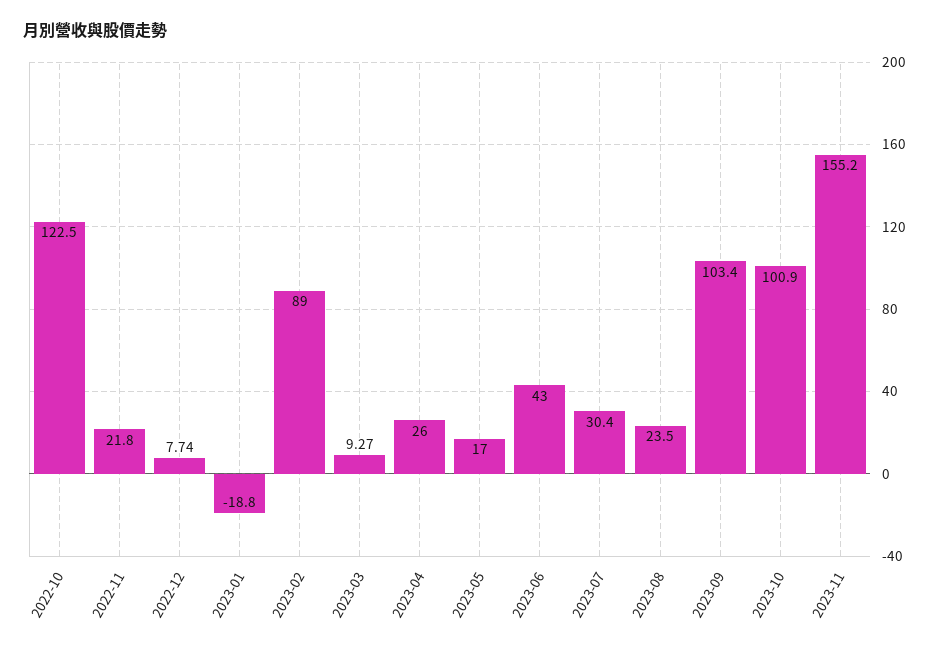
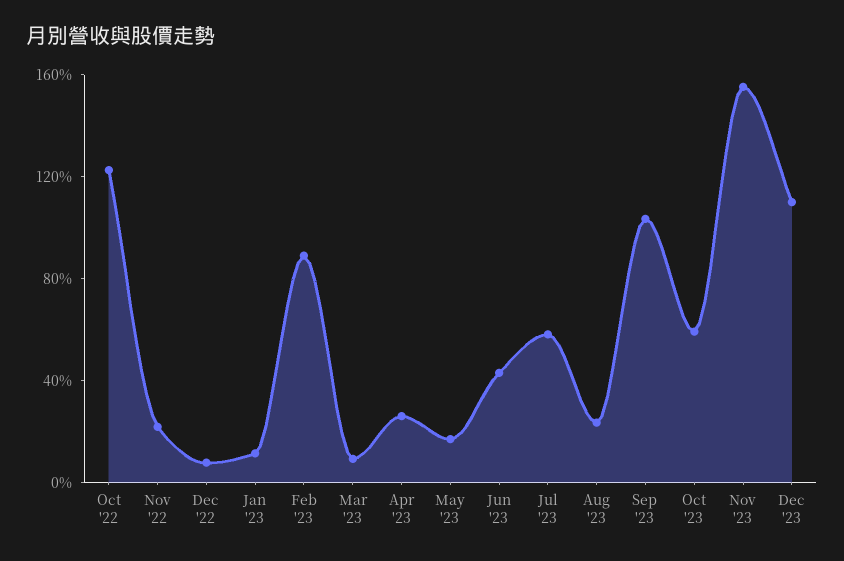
2023-01: -18.8 -> 10
2023-07: 30.4 -> 60
2023-10: 100.9 -> 60
Dec '23: none -> 110

